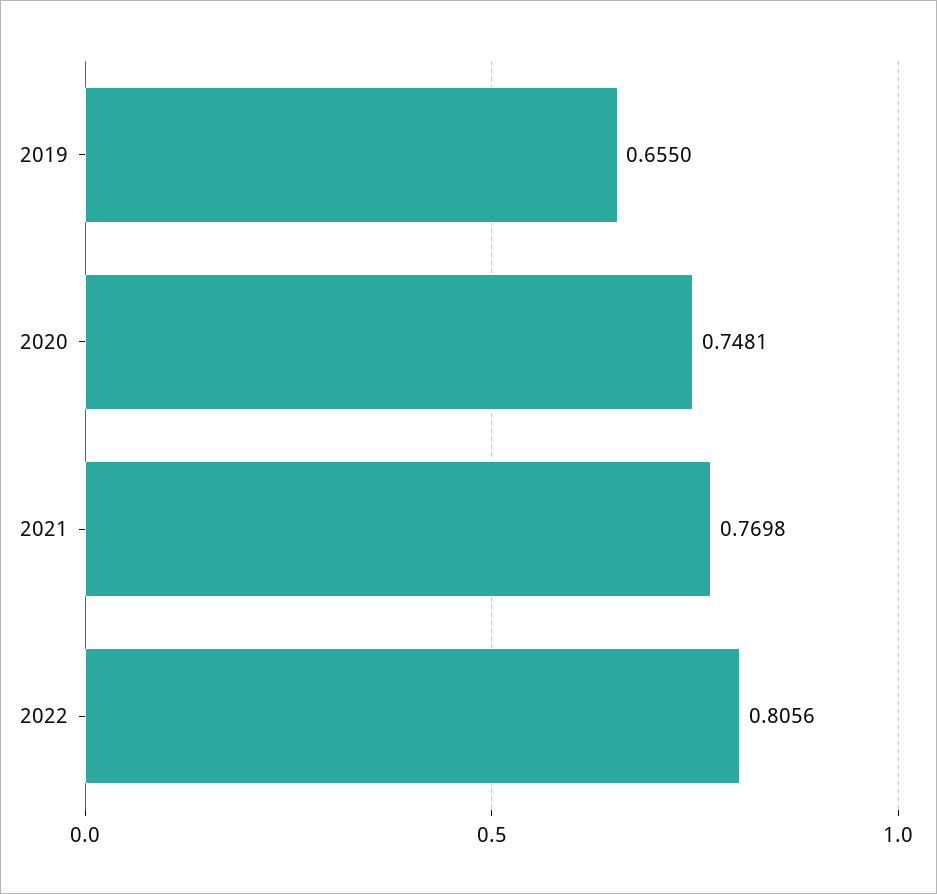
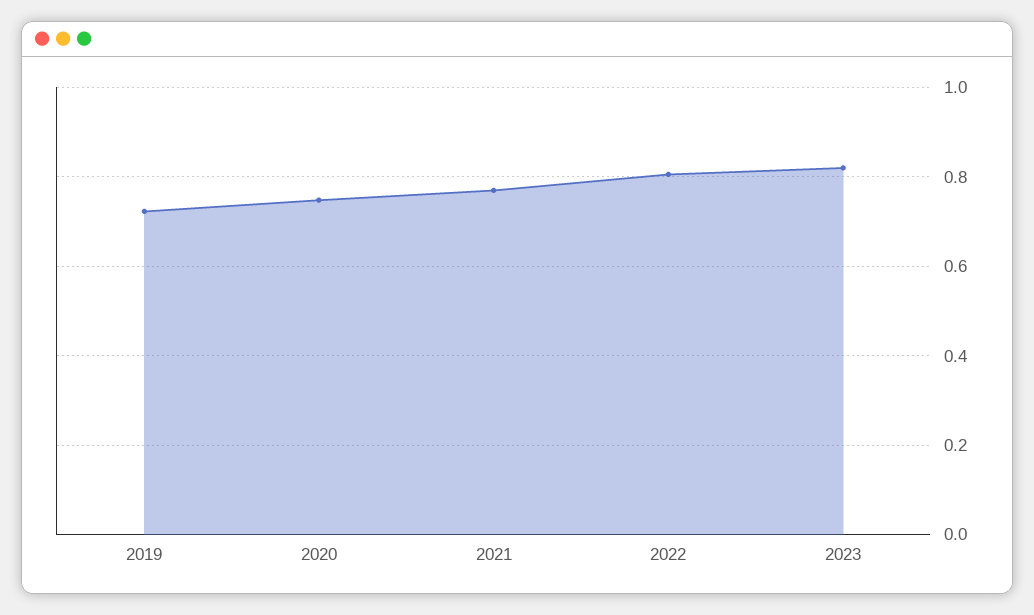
2019: 0.655 -> 0.72
2023: none -> 0.82

